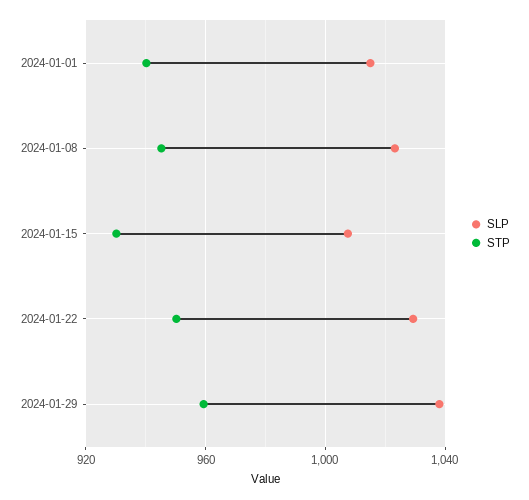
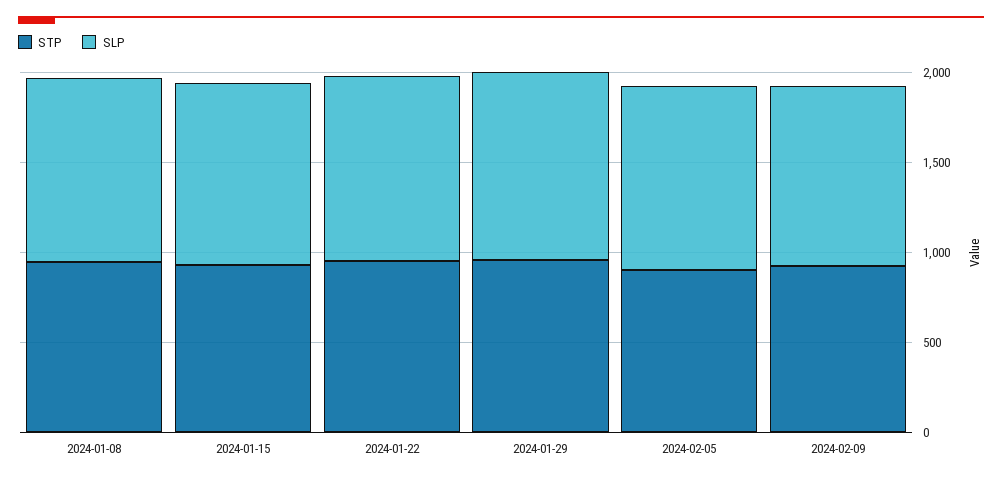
SLP, 2024-01-01: 1015 -> none
STP, 2024-01-01: 940 -> none
STP, 2024-02-05: none -> 900
SLP, 2024-02-05: none -> 1000
STP, 2024-02-09: none -> 900
SLP, 2024-02-09: none -> 1000

